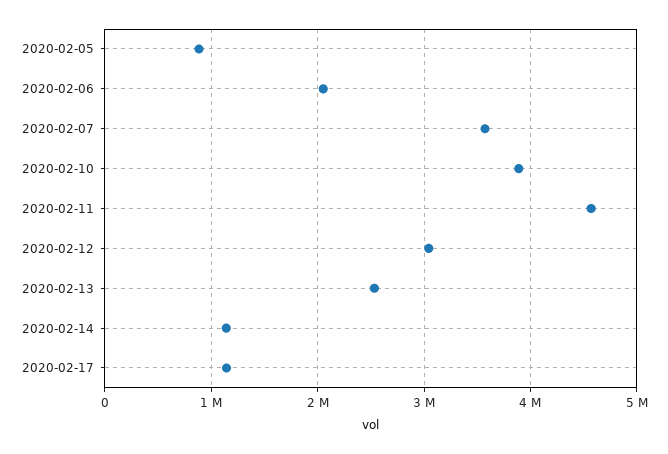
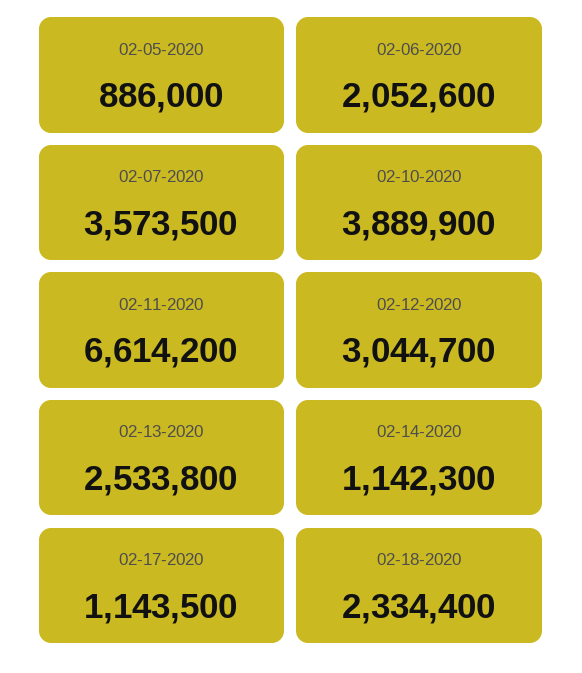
2020-02-11: 4600000 -> 6614200
02-18-2020: none -> 2334400

